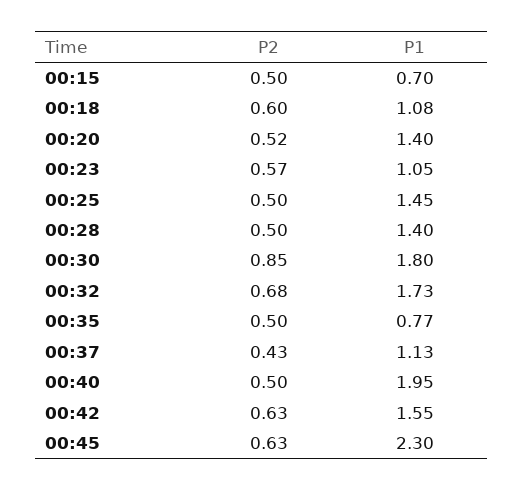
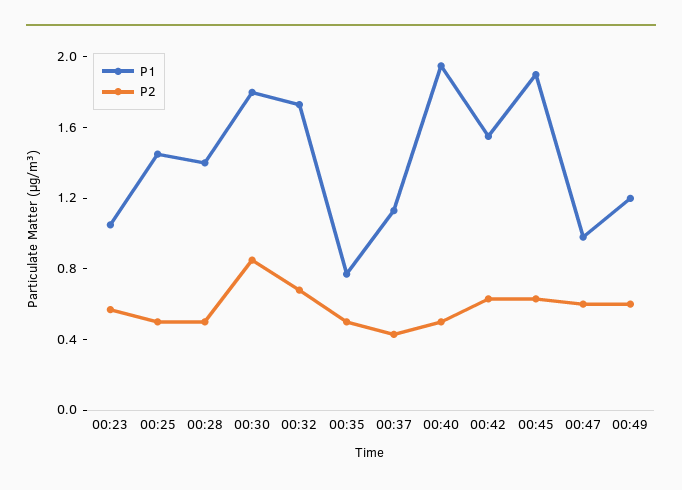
P2, 00:15: 0.5 -> none
P1, 00:15: 0.7 -> none
P2, 00:18: 0.6 -> none
P1, 00:18: 1.08 -> none
P2, 00:20: 0.52 -> none
P1, 00:20: 1.4 -> none
P1, 00:45: 2.3 -> 1.9
P1, 00:47: none -> 1
P2, 00:47: none -> 0.6
P1, 00:49: none -> 1.2
P2, 00:49: none -> 0.6

